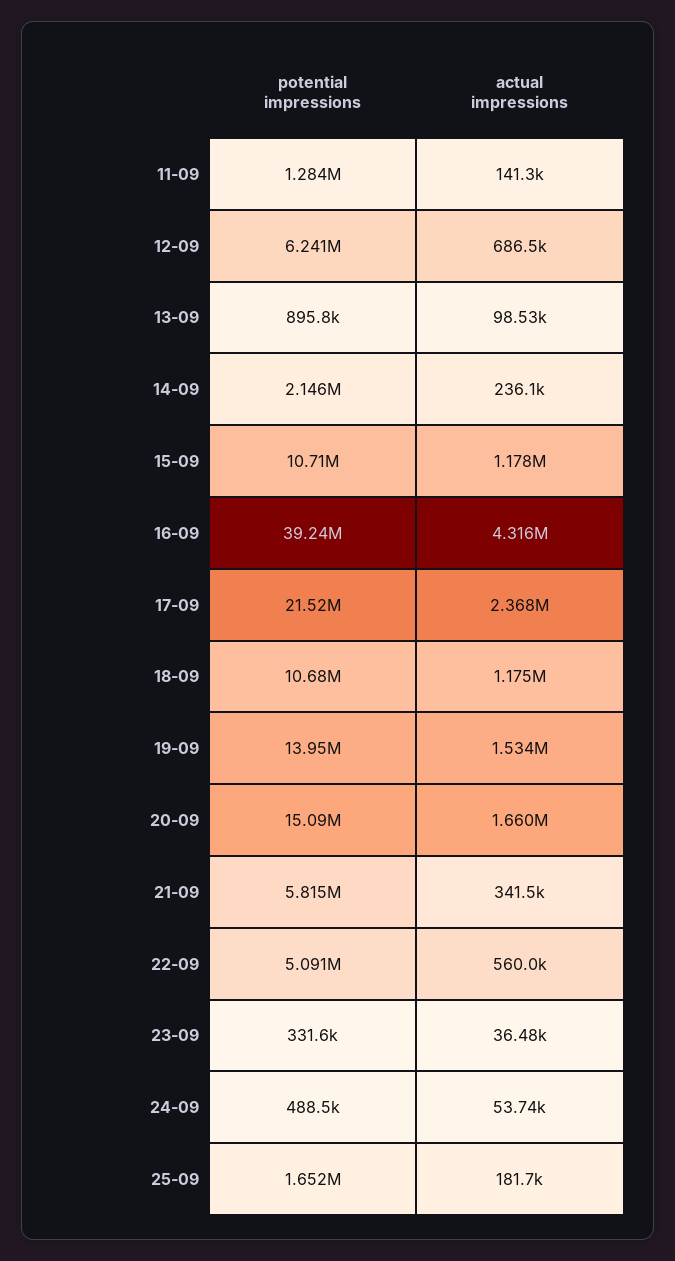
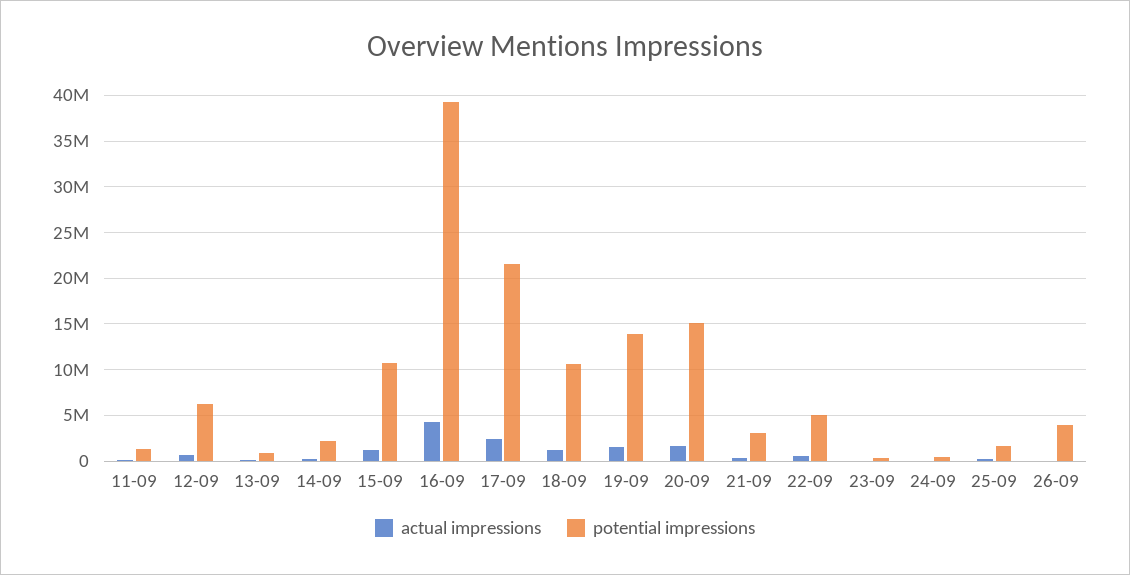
potential impressions, 21-09: 5815000 -> 3000000
actual impressions, 26-09: none -> 0
potential impressions, 26-09: none -> 4000000

